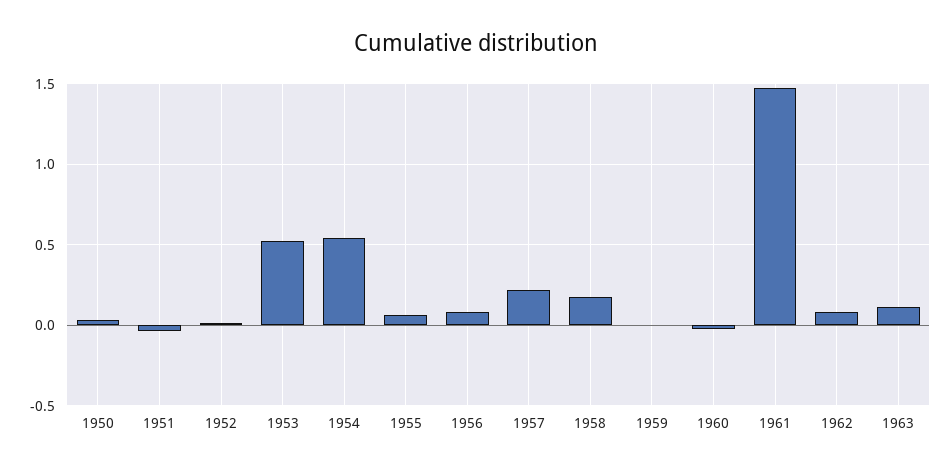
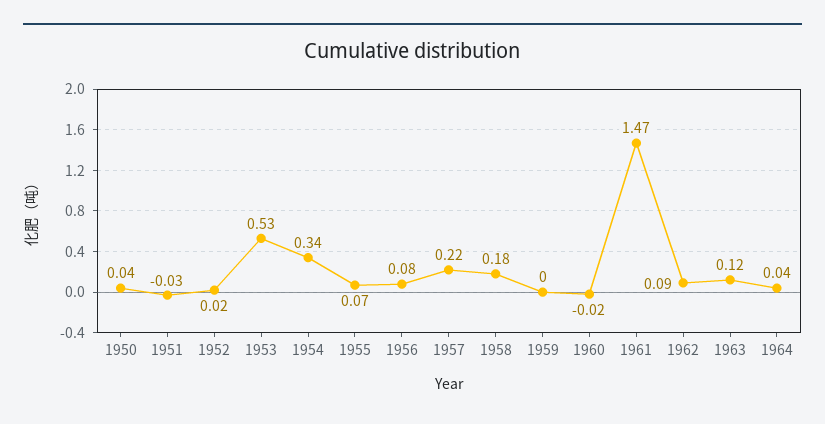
1954: 0.55 -> 0.34
1964: none -> 0.04

